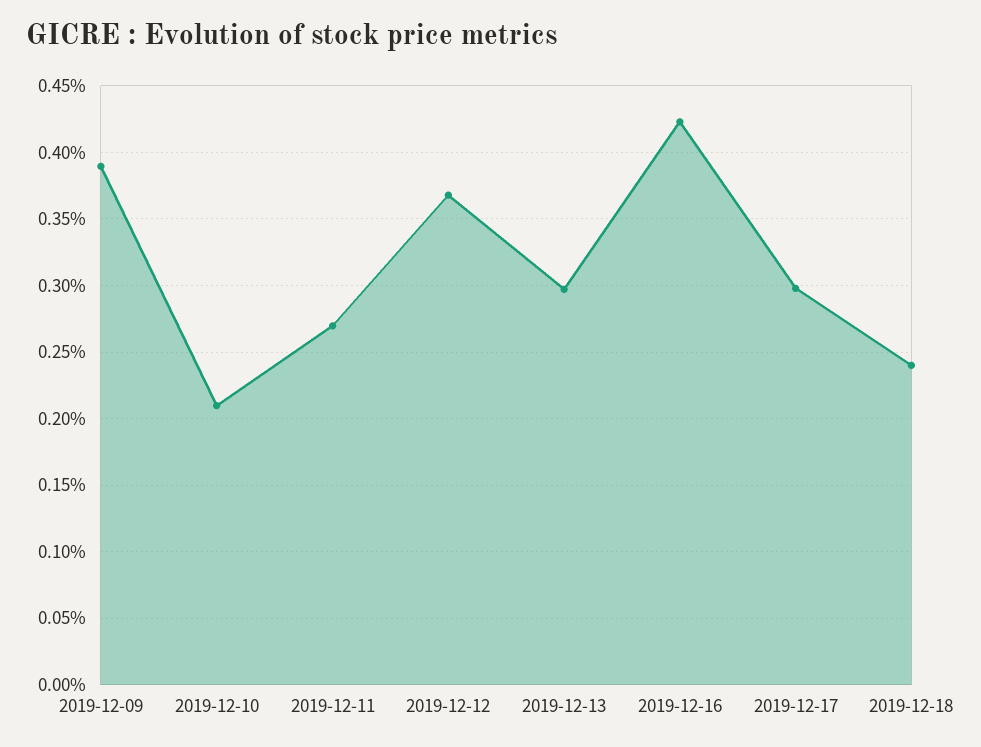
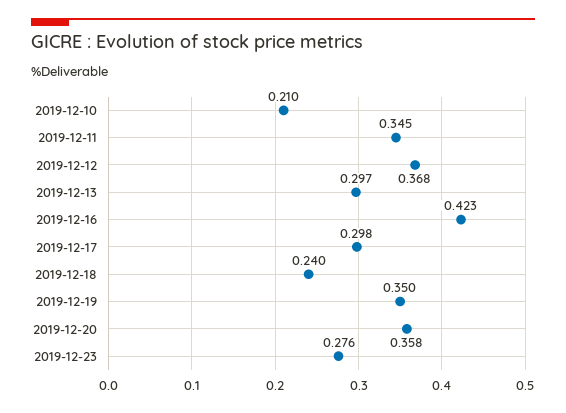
2019-12-09: 0.39 -> none
2019-12-11: 0.27 -> 0.345
2019-12-19: none -> 0.35
2019-12-20: none -> 0.358
2019-12-23: none -> 0.276

